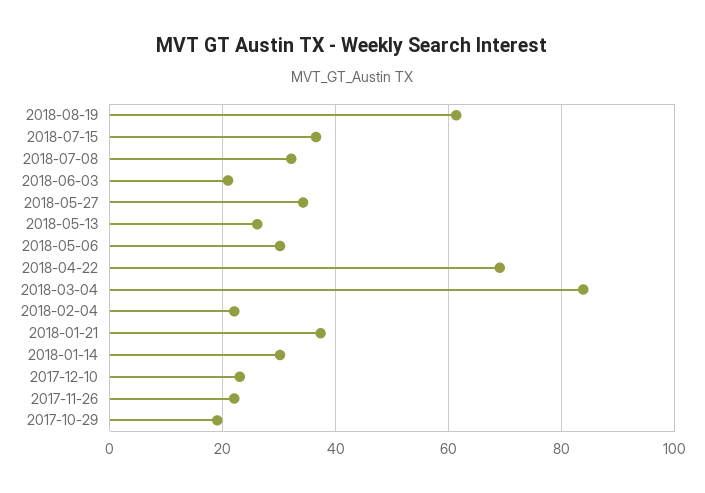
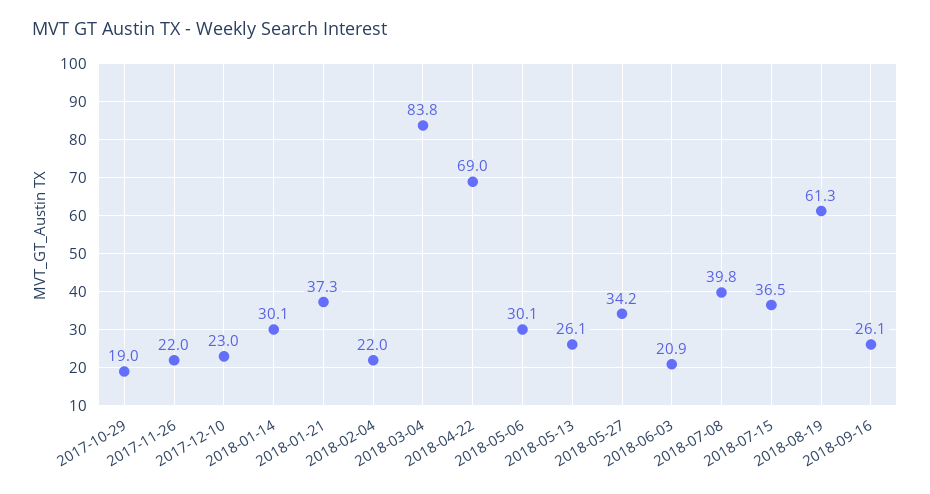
2018-07-08: 32 -> 39.8
2018-09-16: none -> 26.1

